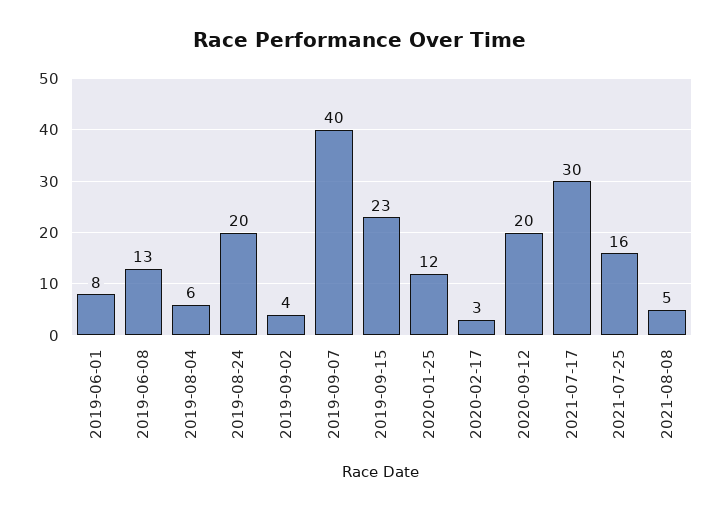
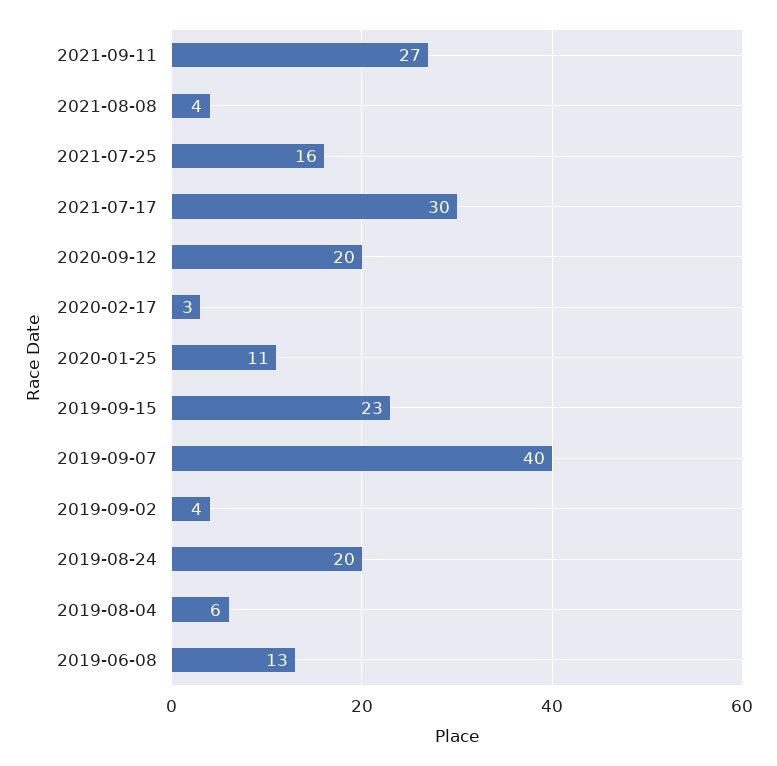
2019-06-01: 8 -> none
2020-01-25: 12 -> 11
2021-08-08: 5 -> 4
2021-09-11: none -> 27

